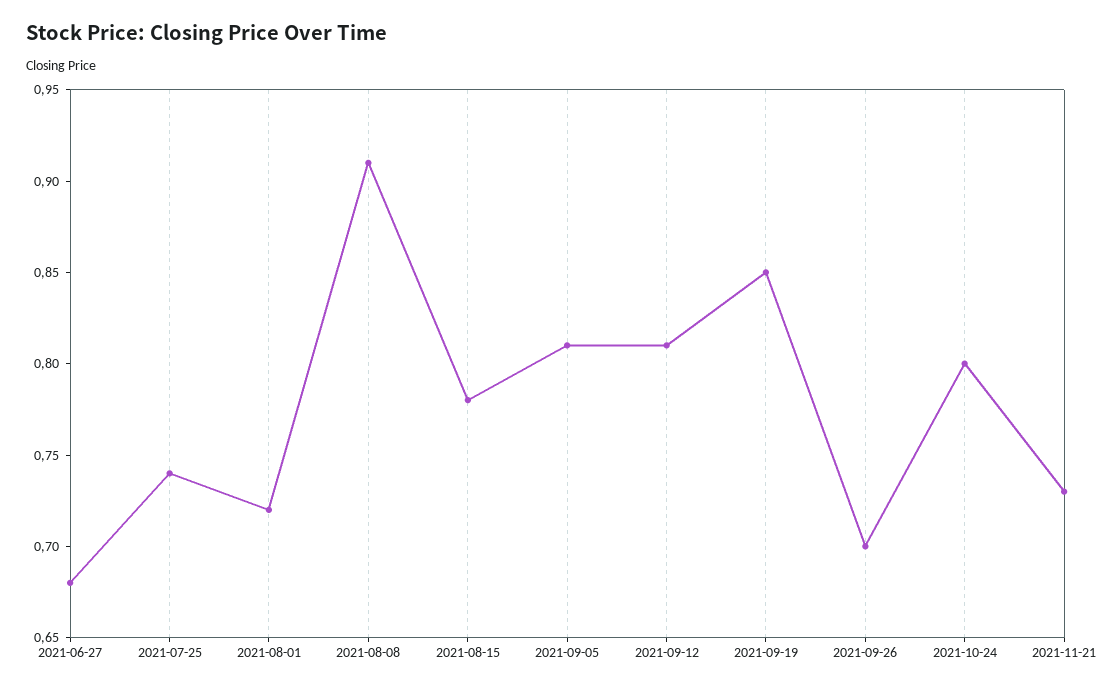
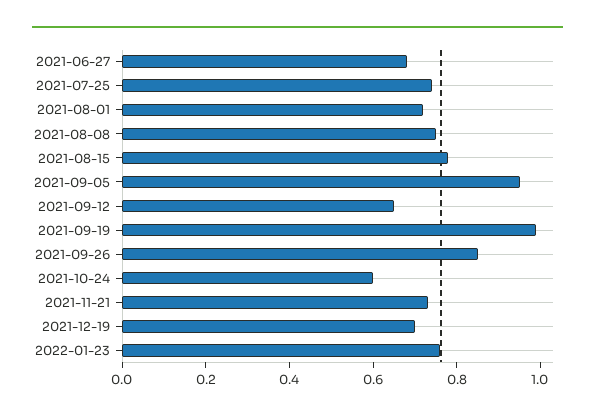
2021-08-08: 0.91 -> 0.75
2021-09-05: 0.81 -> 0.95
2021-09-12: 0.81 -> 0.65
2021-09-19: 0.85 -> 1
2021-09-26: 0.7 -> 0.85
2021-10-24: 0.8 -> 0.6
2021-12-19: none -> 0.7
2022-01-23: none -> 0.75

